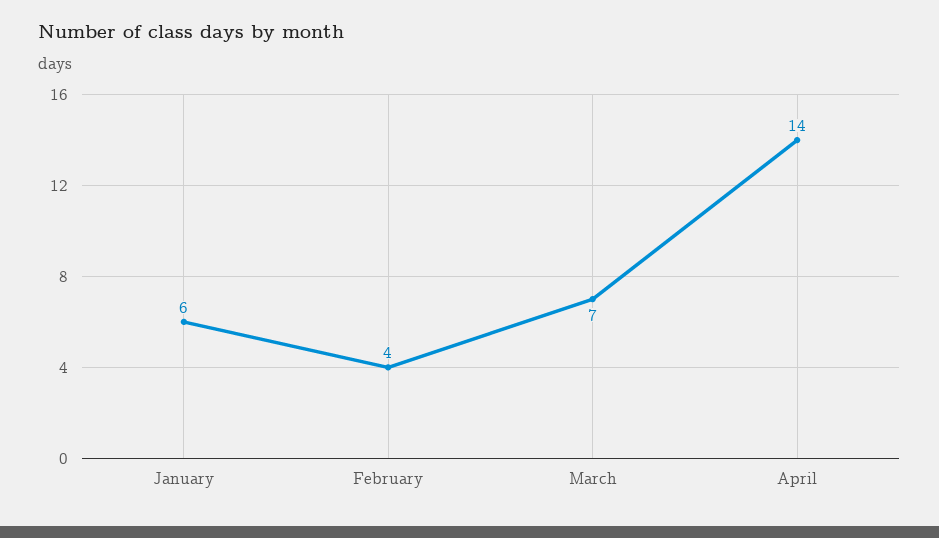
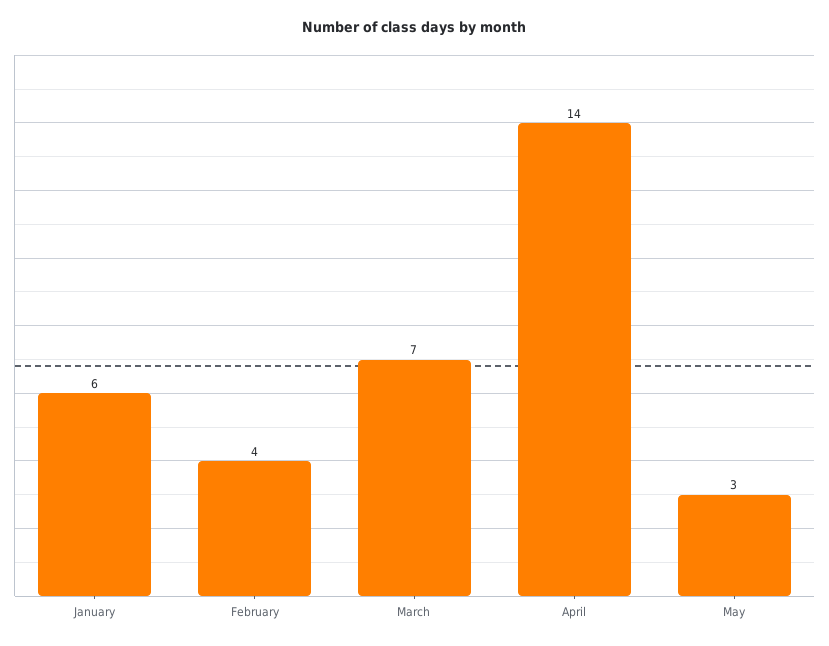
May: none -> 3

